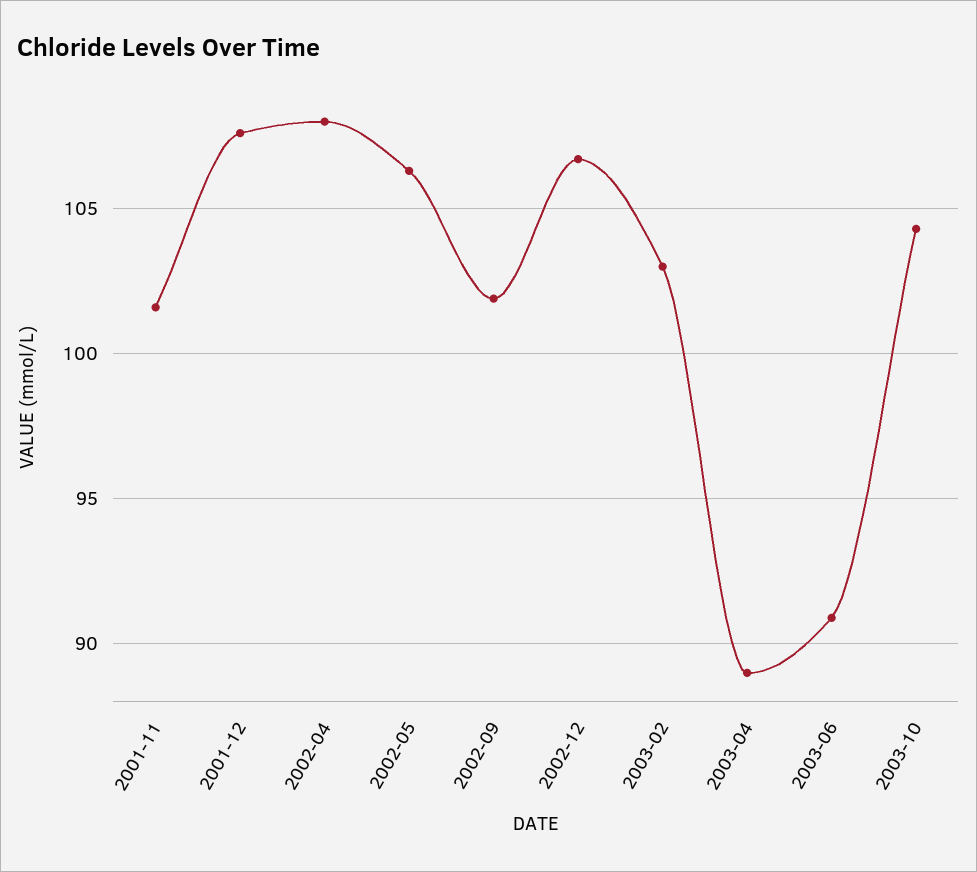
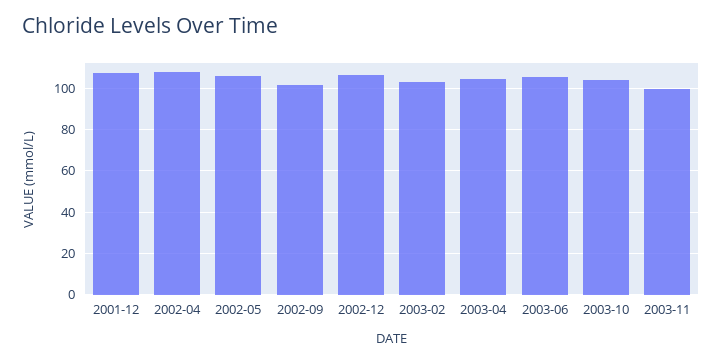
2001-11: 101.5 -> none
2003-04: 89 -> 105
2003-06: 91 -> 105
2003-11: none -> 100

